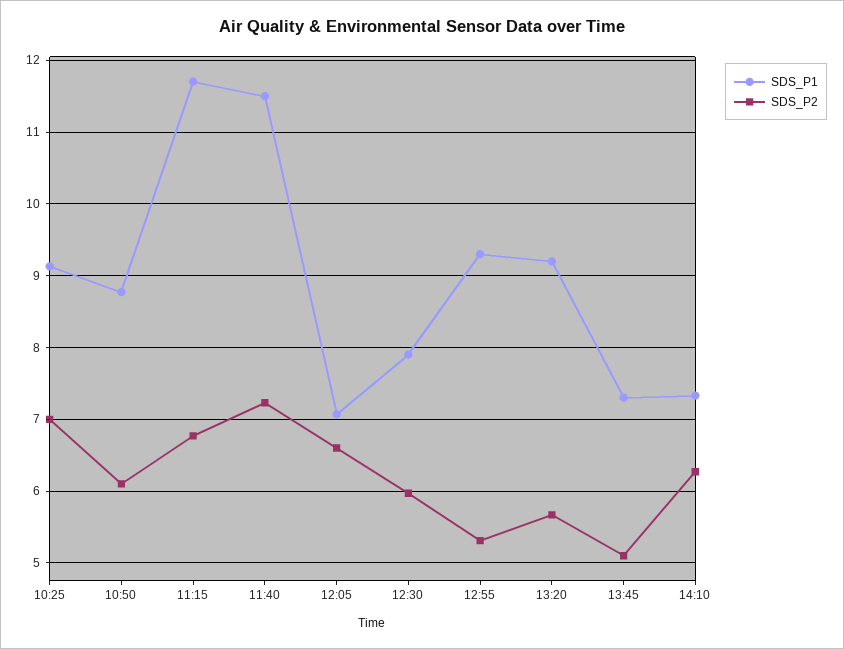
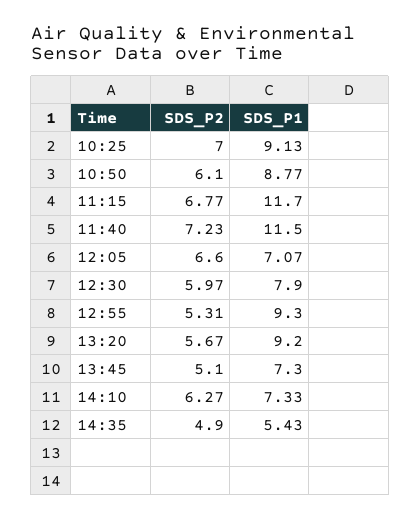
SDS_P2, 14:35: none -> 4.9
SDS_P1, 14:35: none -> 5.43

